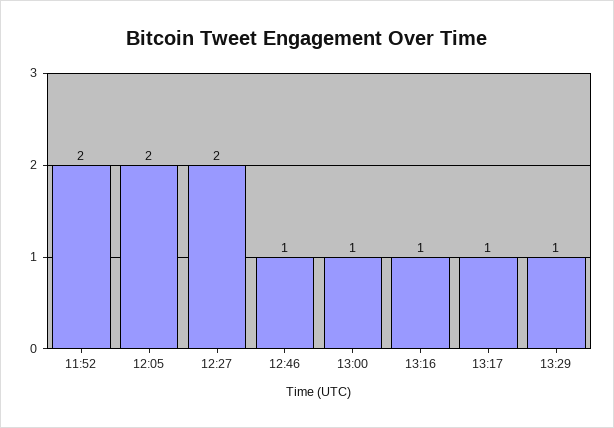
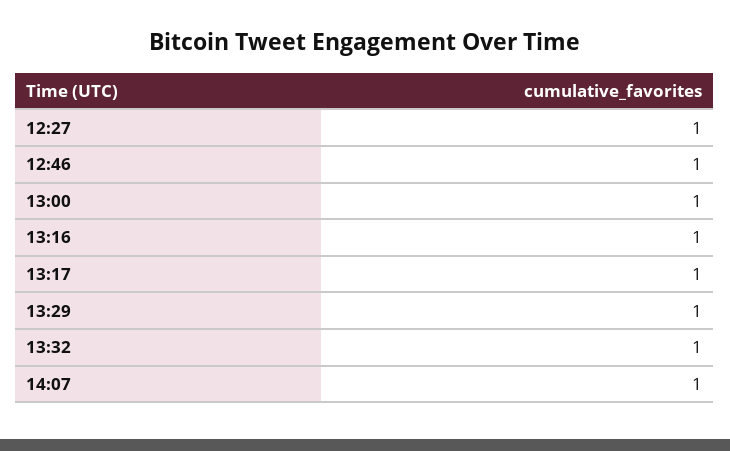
11:52: 2 -> none
12:05: 2 -> none
12:27: 2 -> 1
13:32: none -> 1
14:07: none -> 1

